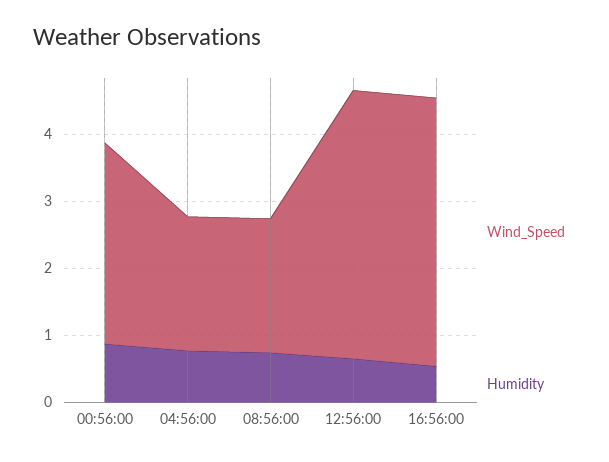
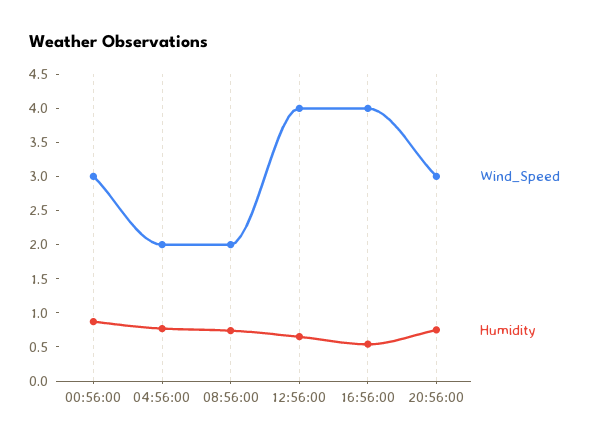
Wind_Speed, 20:56:00: none -> 3
Humidity, 20:56:00: none -> 0.75

